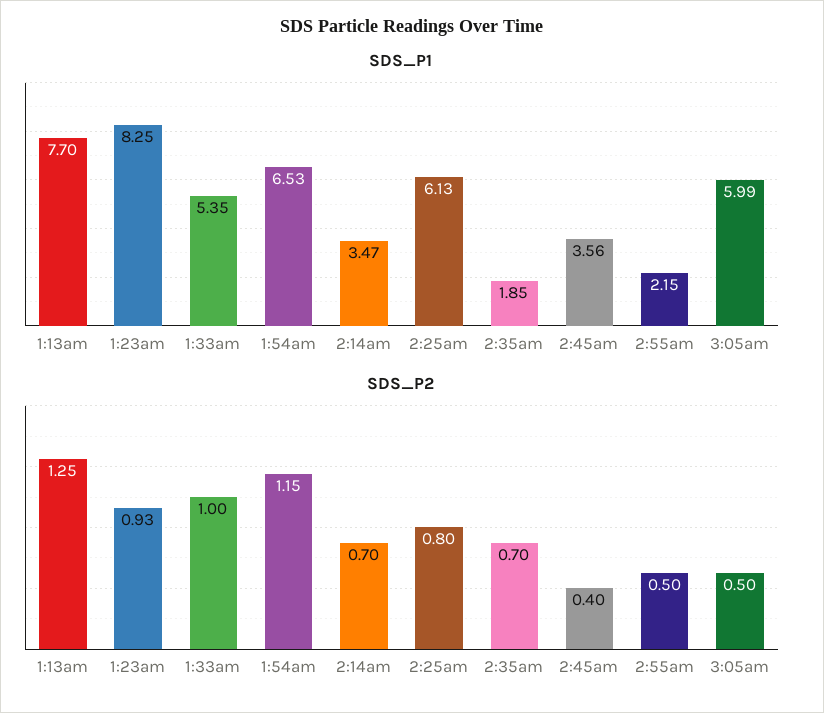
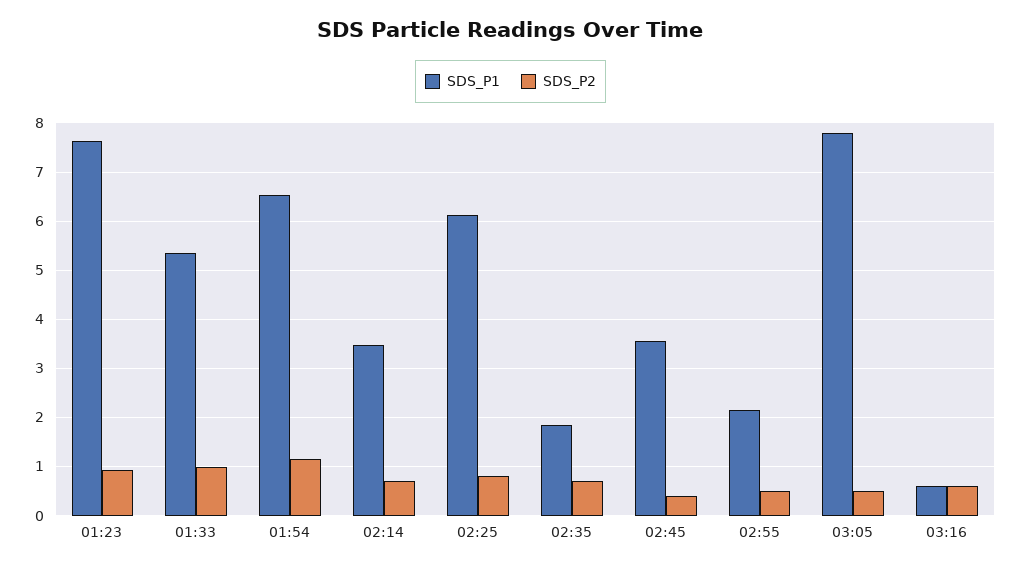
SDS_P1, 1:13am: 7.7 -> none
SDS_P1, 1:23am: 8.25 -> 7.6
SDS_P1, 3:05am: 5.99 -> 7.8
SDS_P2, 1:13am: 1.25 -> none
SDS_P1, 03:16: none -> 0.6
SDS_P2, 03:16: none -> 0.6

